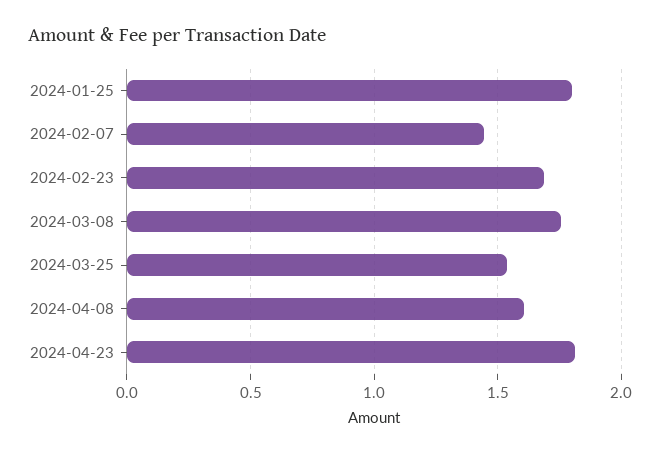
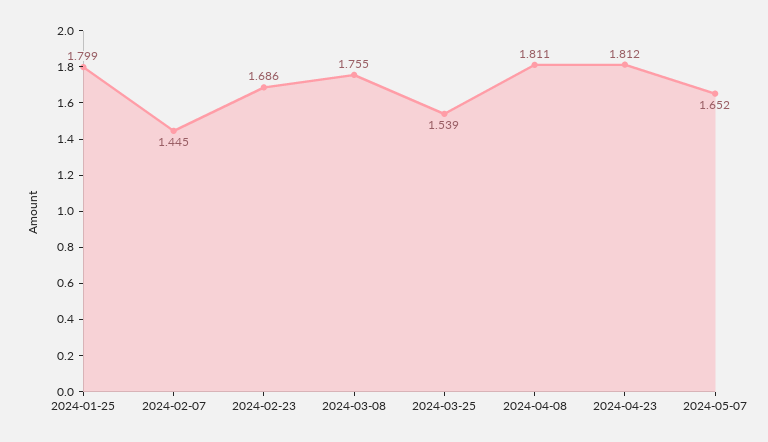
2024-04-08: 1.6 -> 1.811
2024-05-07: none -> 1.652

